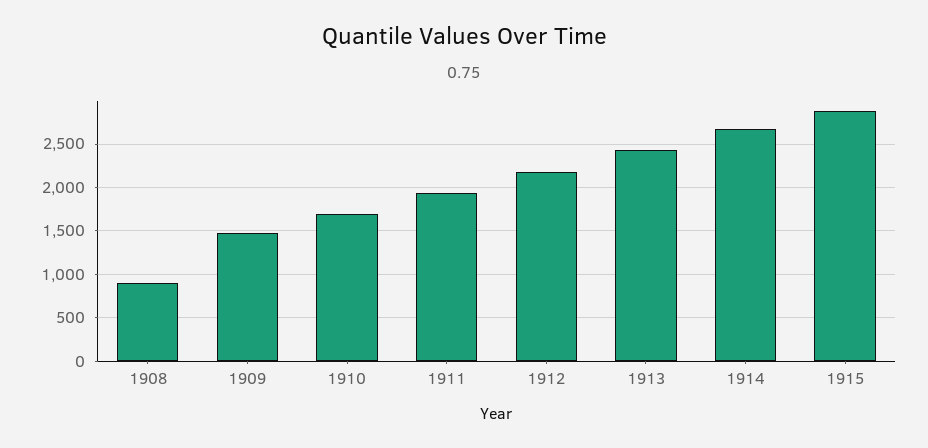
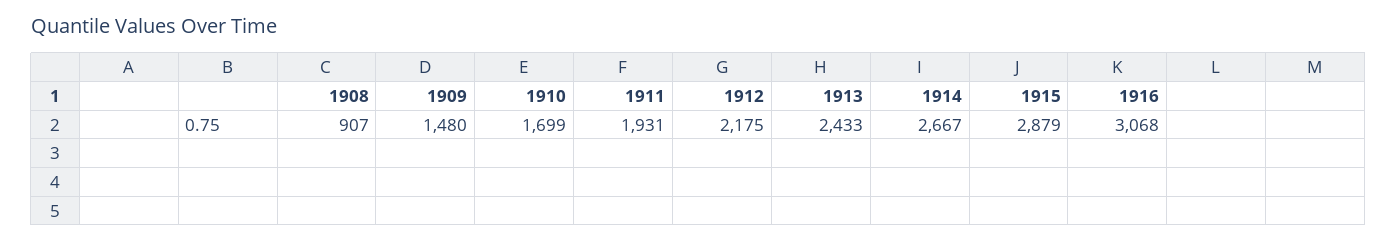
1916: none -> 3068

